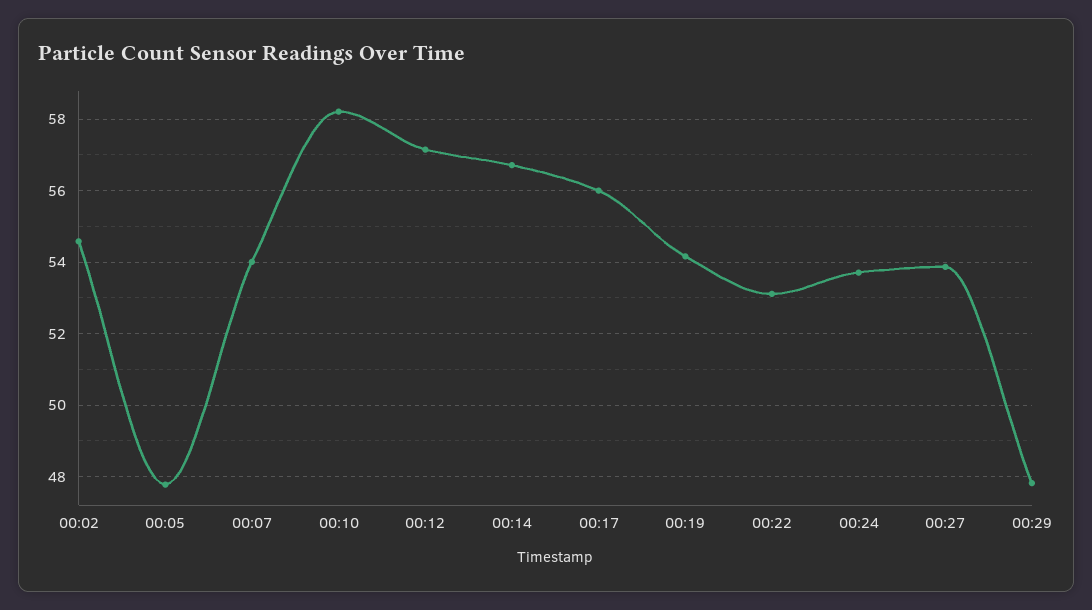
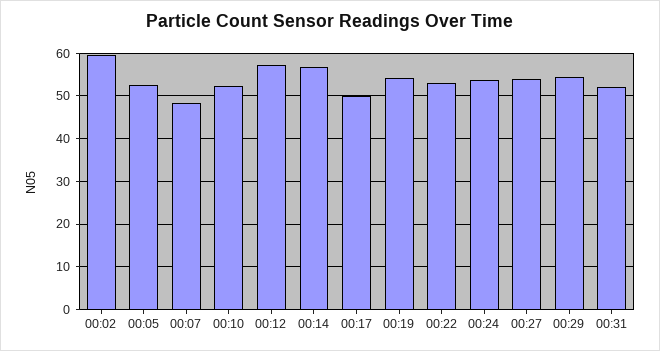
00:02: 54.6 -> 60
00:05: 47.8 -> 52
00:07: 54 -> 48
00:10: 58.2 -> 52
00:17: 56 -> 50
00:29: 47.8 -> 54
00:31: none -> 52

